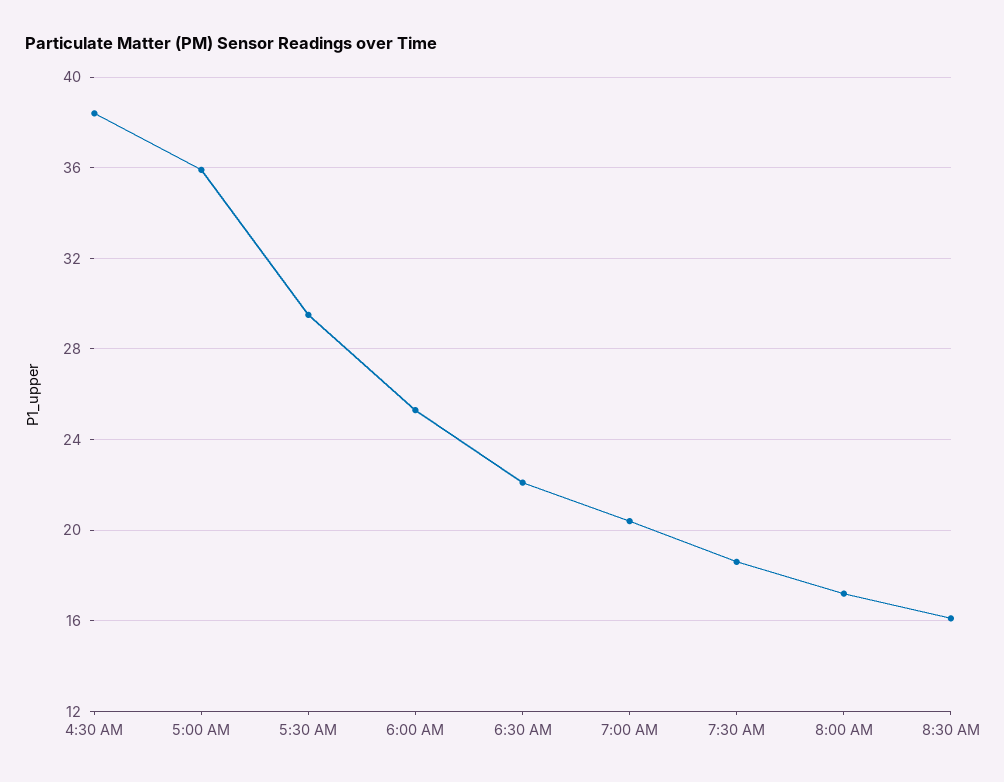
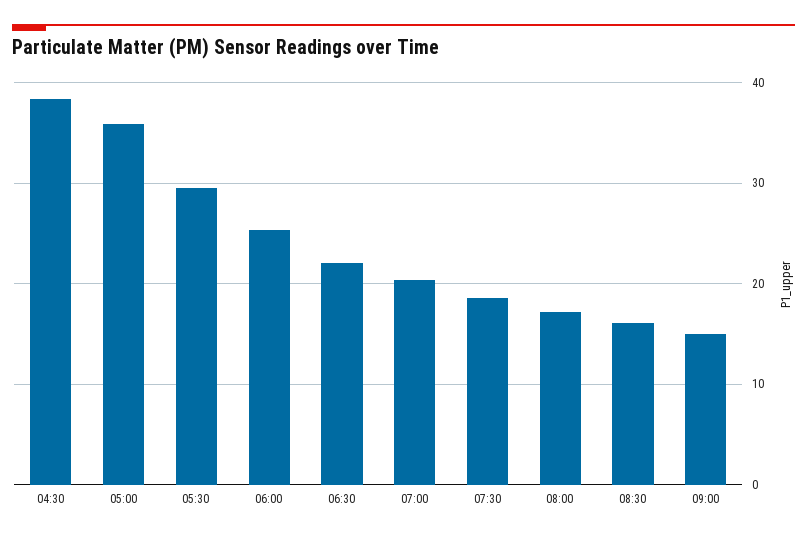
09:00: none -> 15

